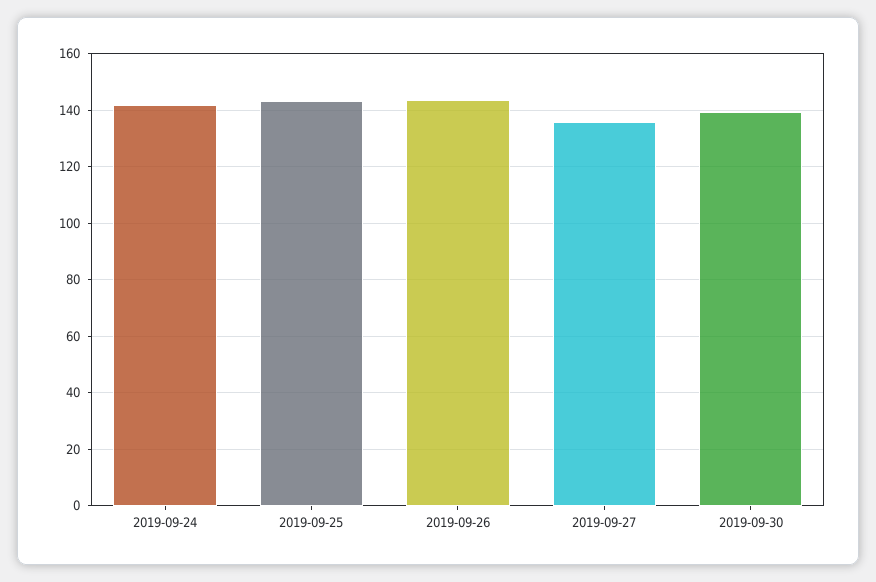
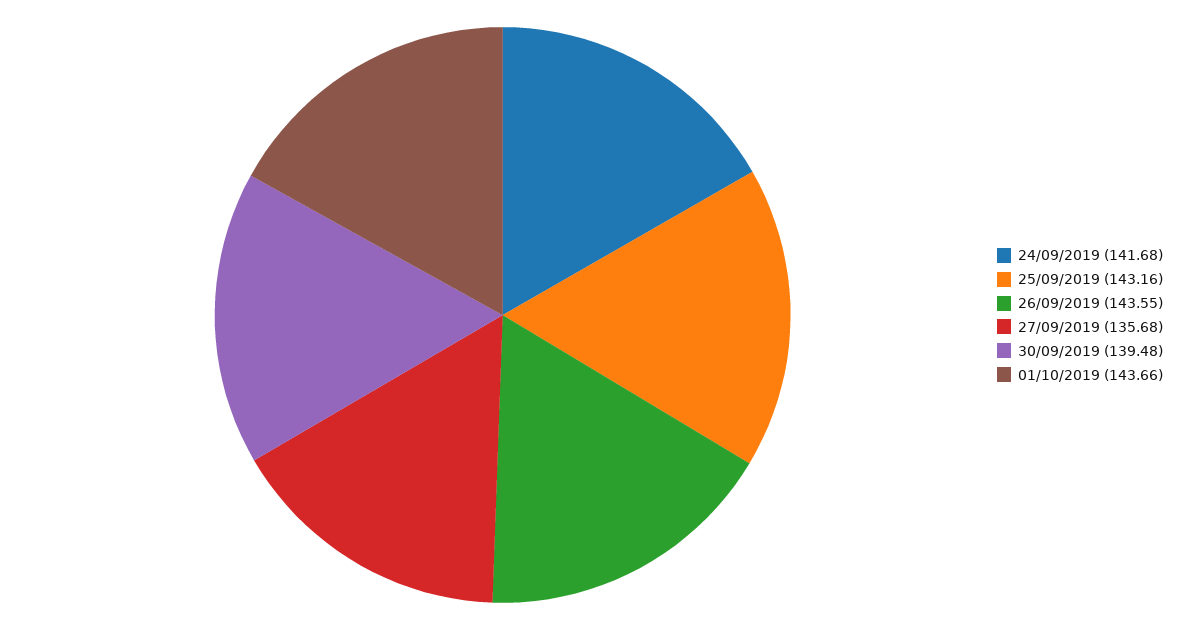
01/10/2019: none -> 143.66

